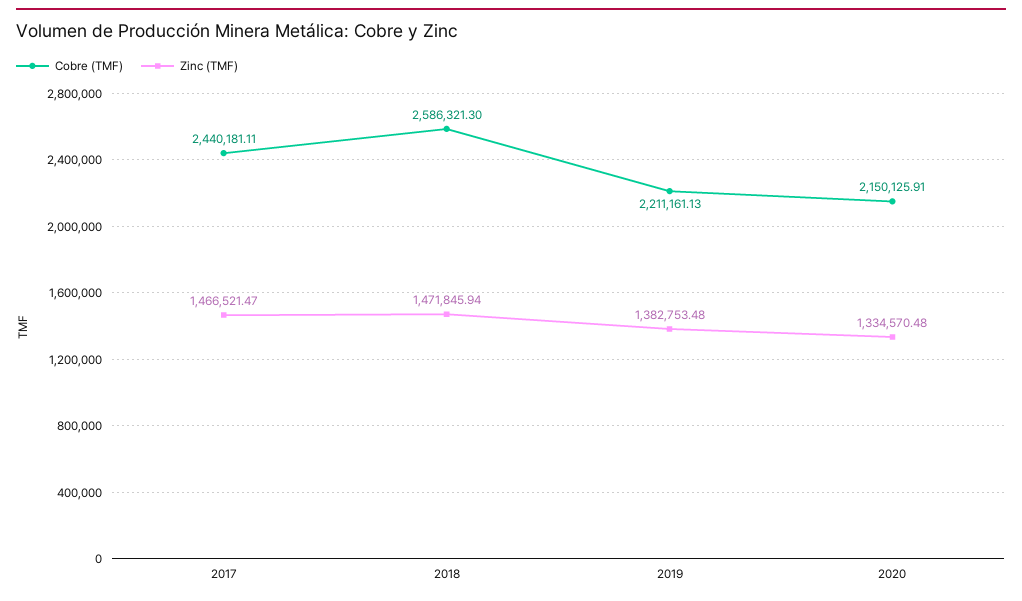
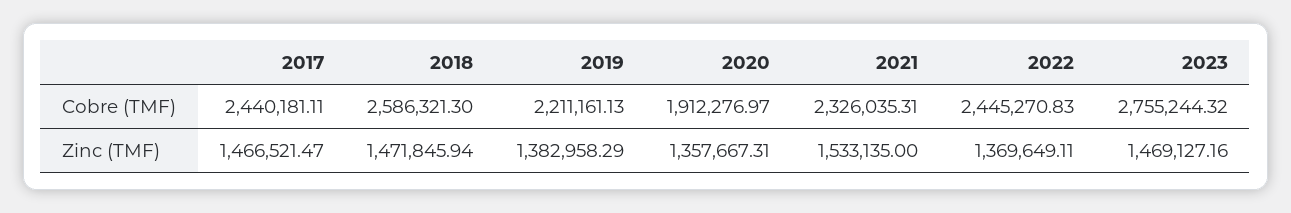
Zinc (TMF), 2019: 1382753.48 -> 1382958.29
Cobre (TMF), 2020: 2150125.91 -> 1912276.97
Zinc (TMF), 2020: 1334570.48 -> 1357667.31
Cobre (TMF), 2021: none -> 2326035.31
Cobre (TMF), 2022: none -> 2445270.83
Cobre (TMF), 2023: none -> 2755244.32
Zinc (TMF), 2021: none -> 1533135
Zinc (TMF), 2022: none -> 1369649.11
Zinc (TMF), 2023: none -> 1469127.16

